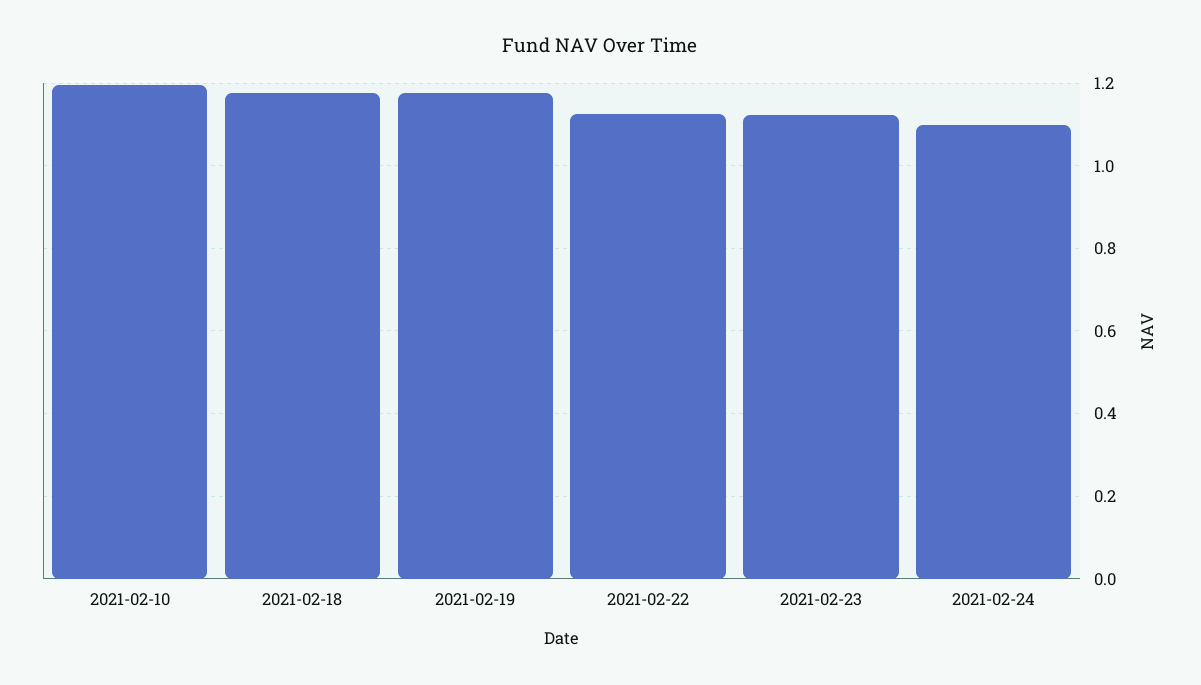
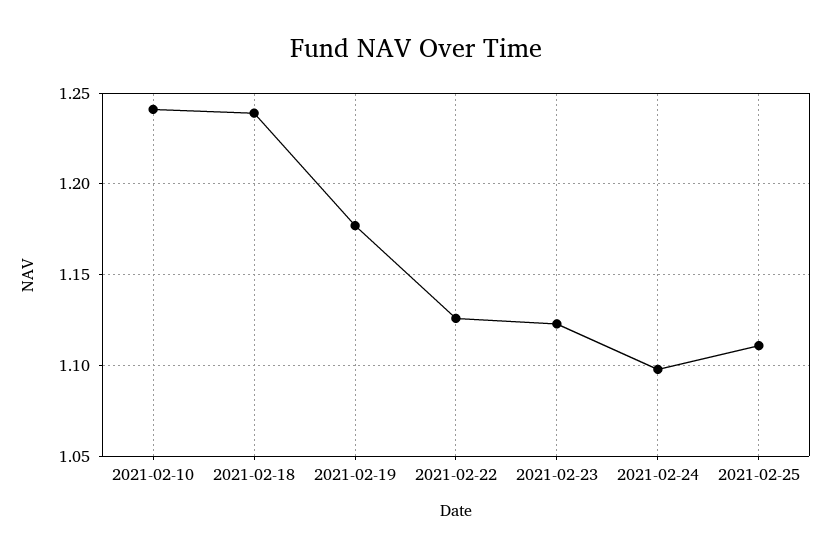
2021-02-10: 1.2 -> 1.24
2021-02-18: 1.18 -> 1.24
2021-02-25: none -> 1.11

